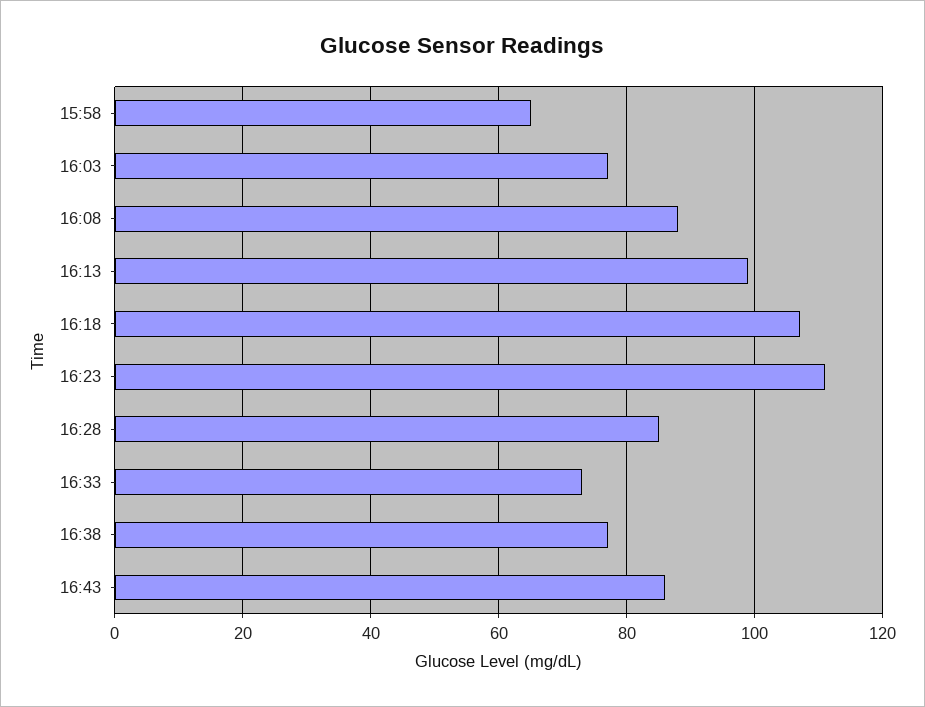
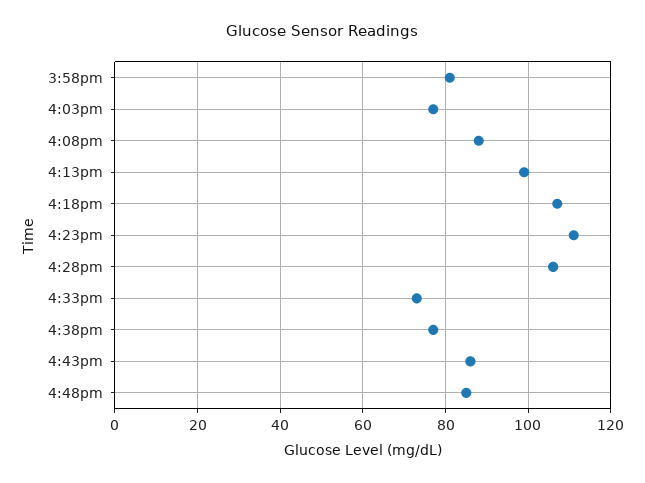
15:58: 65 -> 80
16:28: 85 -> 105
4:48pm: none -> 85

